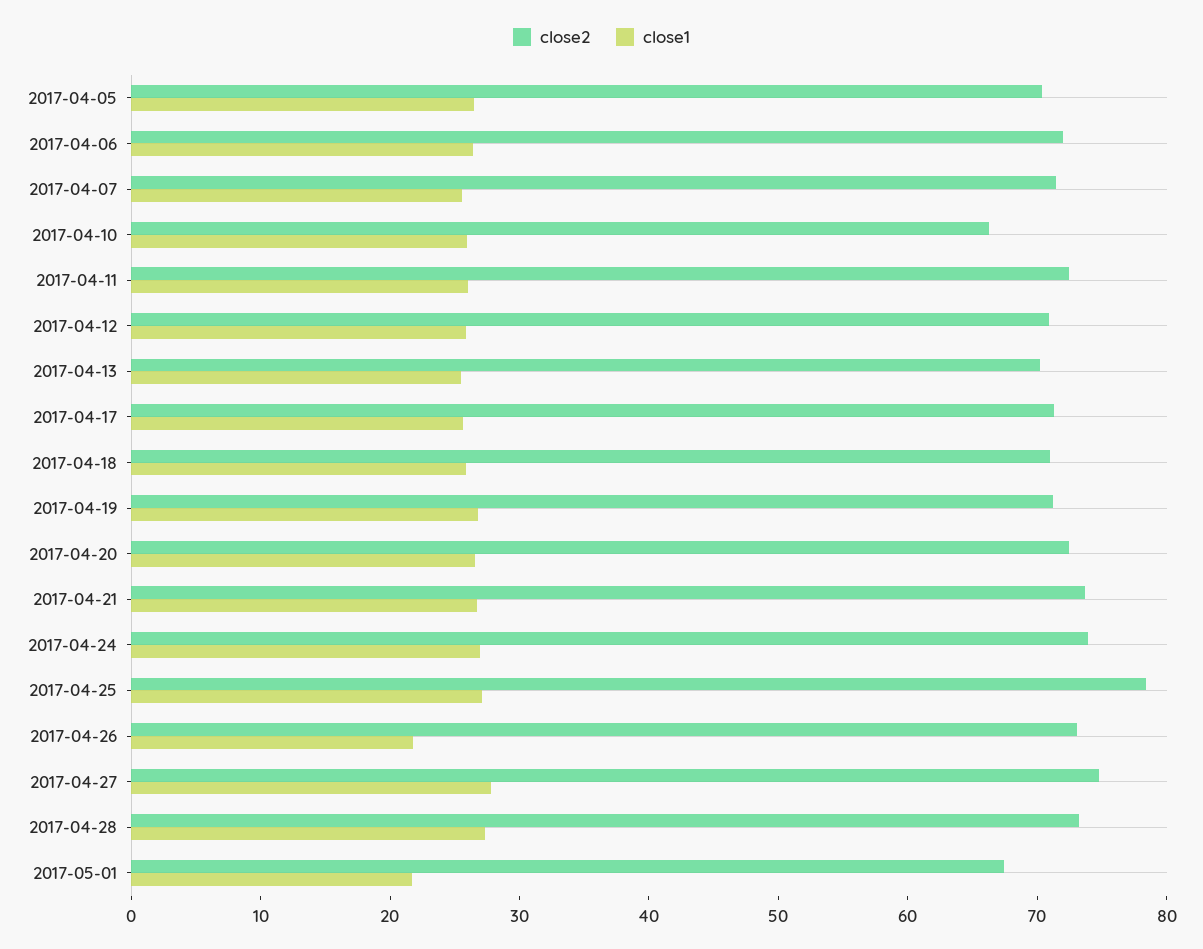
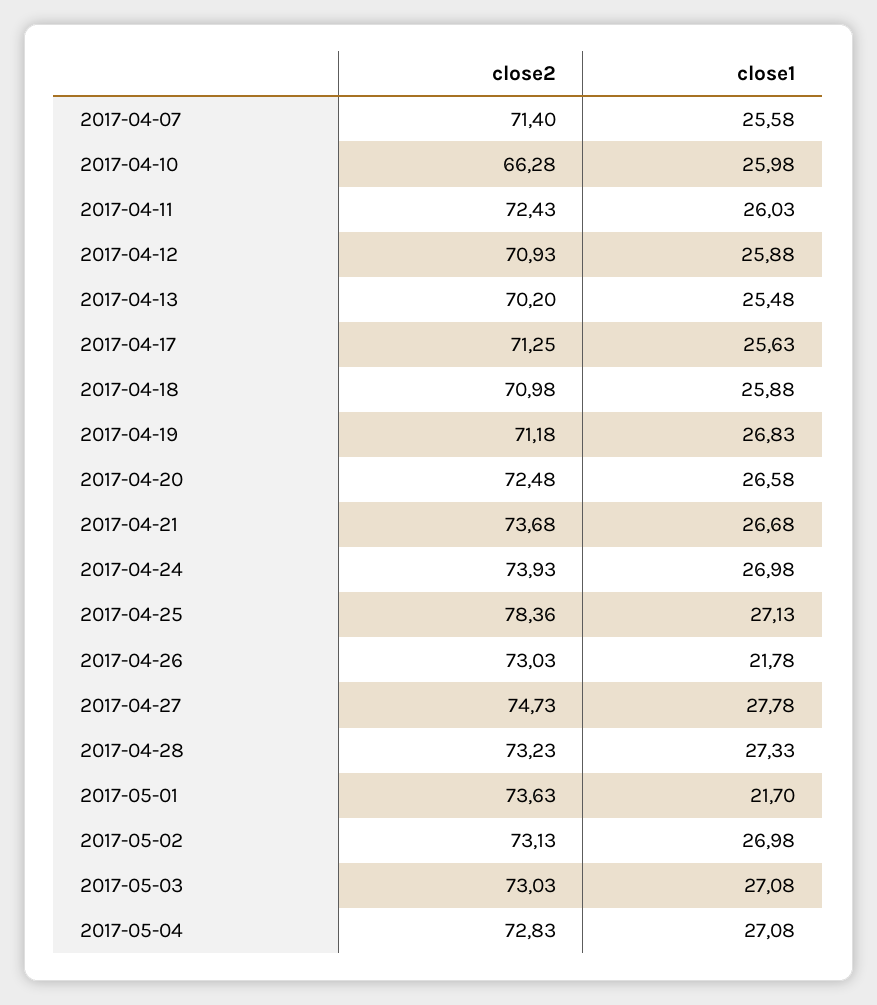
close2, 2017-04-05: 70 -> none
close1, 2017-04-05: 26 -> none
close2, 2017-04-06: 72 -> none
close1, 2017-04-06: 26 -> none
close2, 2017-05-01: 68 -> 73.63
close2, 2017-05-02: none -> 73.13
close1, 2017-05-02: none -> 26.98
close2, 2017-05-03: none -> 73.03
close1, 2017-05-03: none -> 27.08
close2, 2017-05-04: none -> 72.83
close1, 2017-05-04: none -> 27.08

